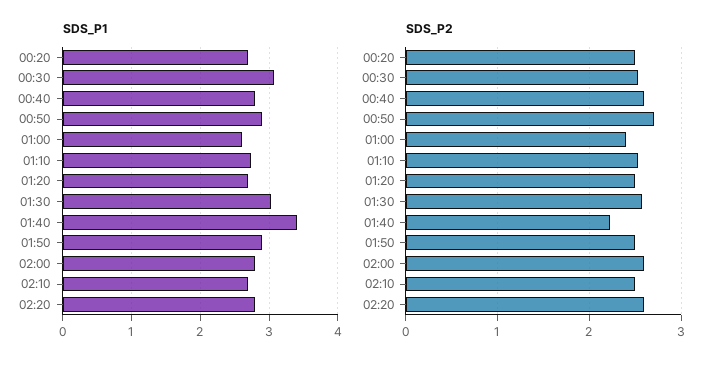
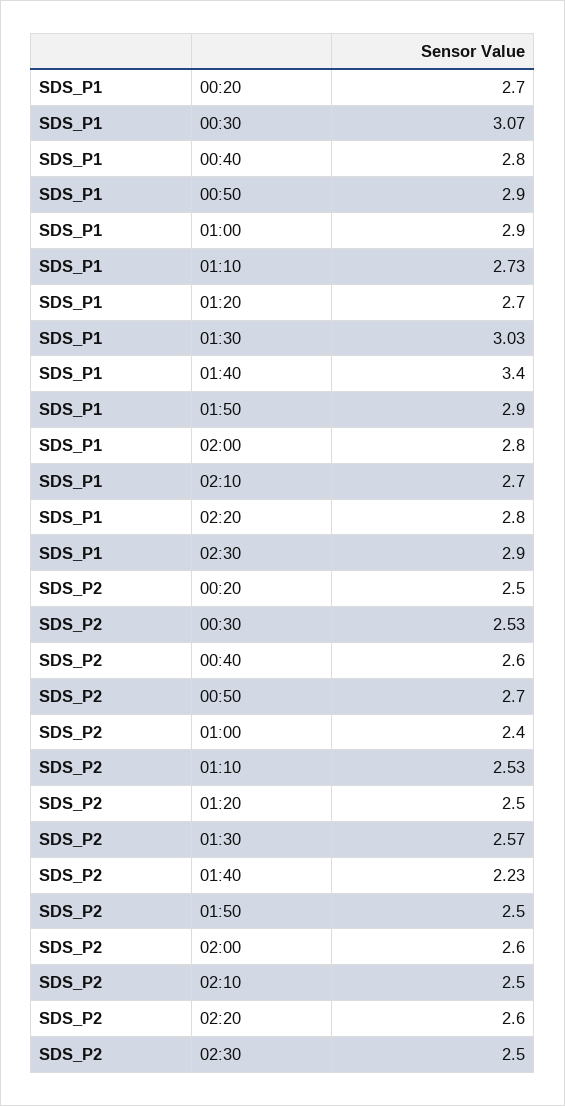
SDS_P1, 01:00: 2.6 -> 2.9
SDS_P1, 02:30: none -> 2.9
SDS_P2, 02:30: none -> 2.5

